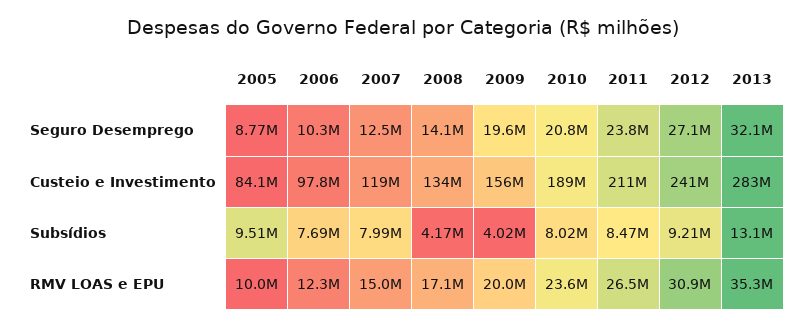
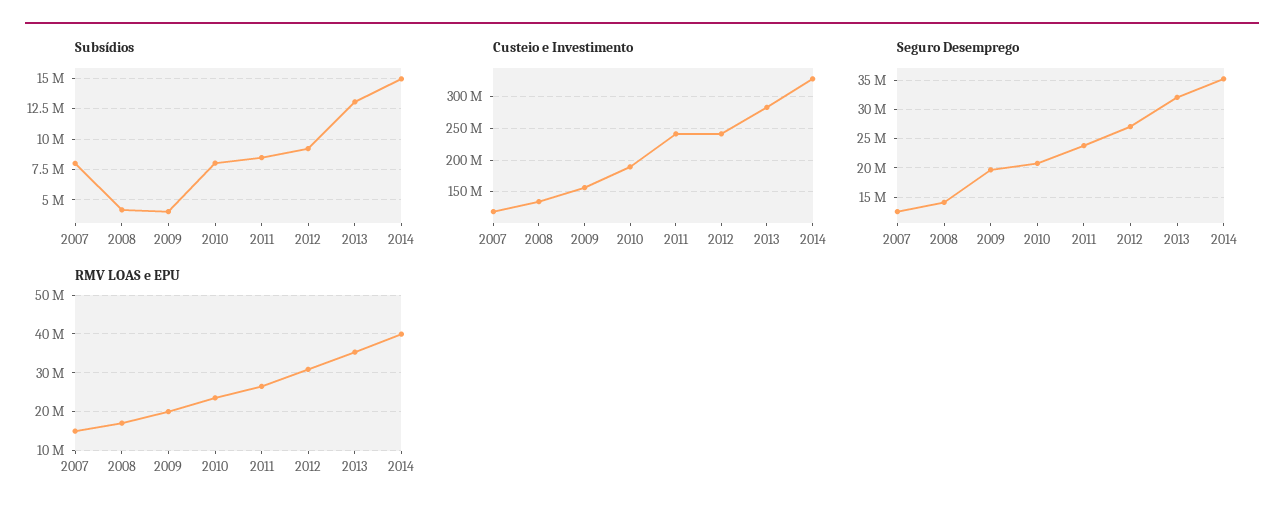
Seguro Desemprego, 2005: 8770000 -> none
Seguro Desemprego, 2006: 10300000 -> none
Custeio e Investimento, 2005: 84100000 -> none
Custeio e Investimento, 2006: 97800000 -> none
Custeio e Investimento, 2011: 211000000 -> 240000000
Subsídios, 2005: 9510000 -> none
Subsídios, 2006: 7690000 -> none
RMV LOAS e EPU, 2005: 10000000 -> none
RMV LOAS e EPU, 2006: 12300000 -> none
Subsídios, 2014: none -> 15000000
Custeio e Investimento, 2014: none -> 330000000
Seguro Desemprego, 2014: none -> 35000000
RMV LOAS e EPU, 2014: none -> 40000000

